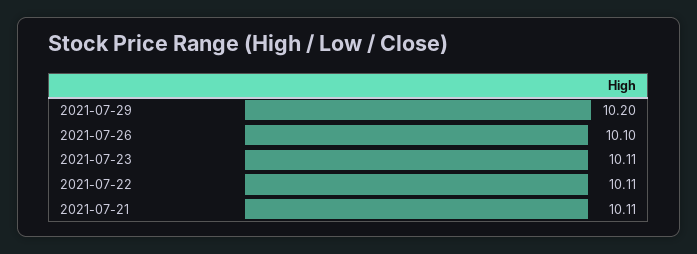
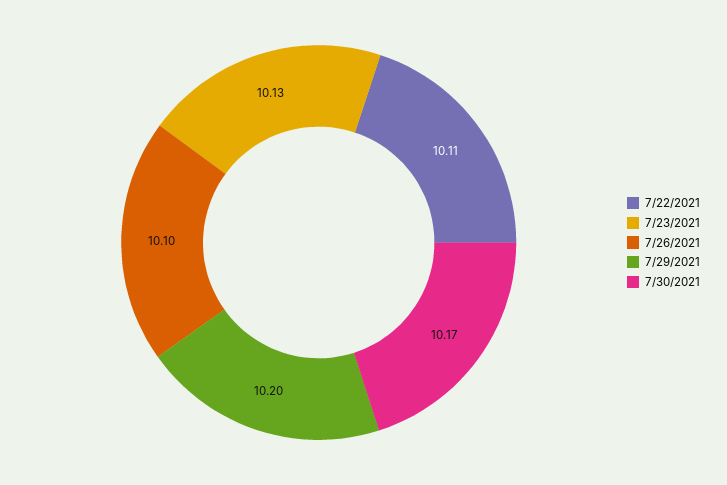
2021-07-23: 10.11 -> 10.13
2021-07-21: 10.11 -> none
7/30/2021: none -> 10.17

